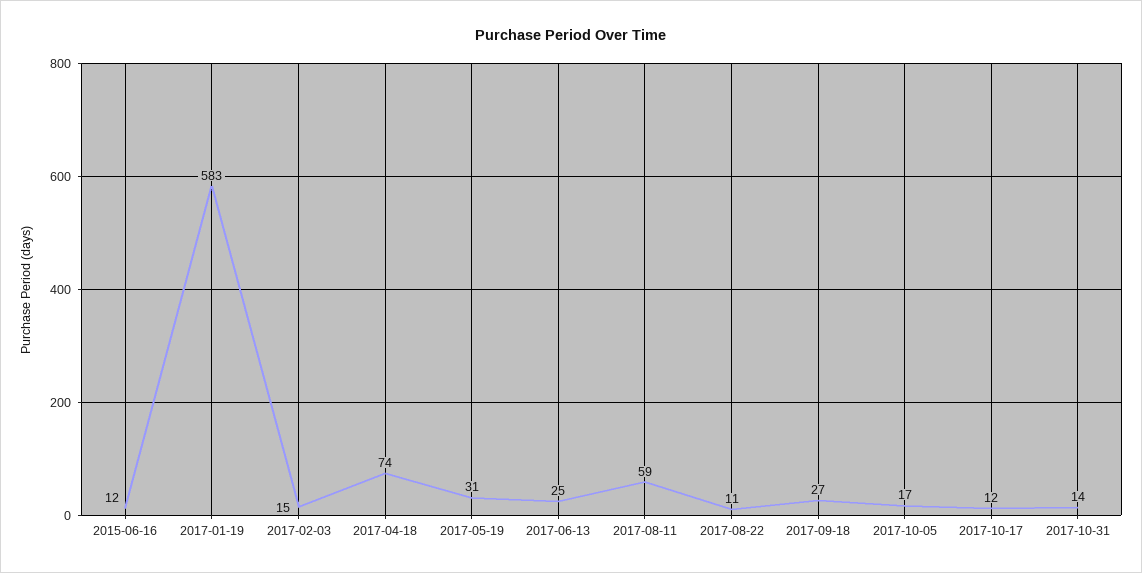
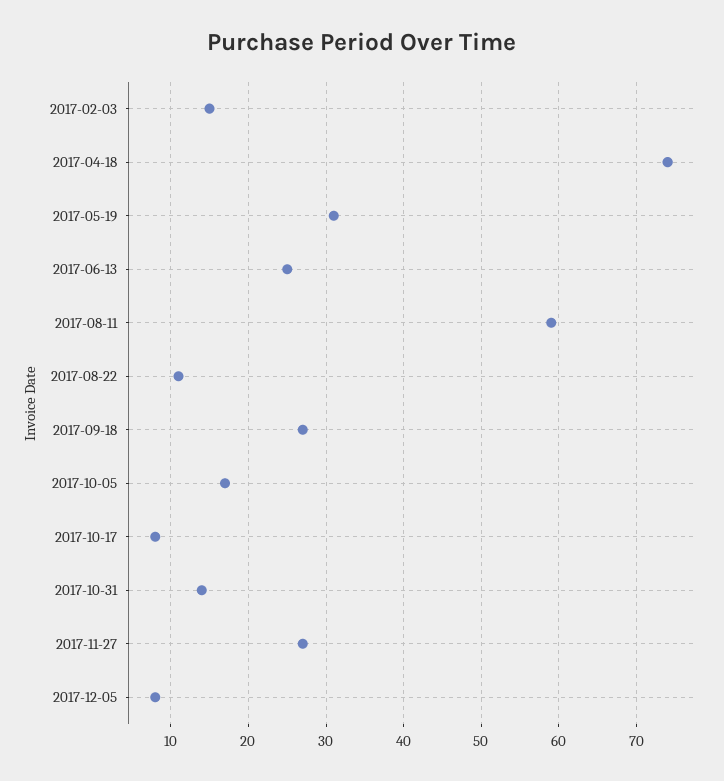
2015-06-16: 12 -> none
2017-01-19: 583 -> none
2017-10-17: 12 -> 8
2017-11-27: none -> 27
2017-12-05: none -> 8

